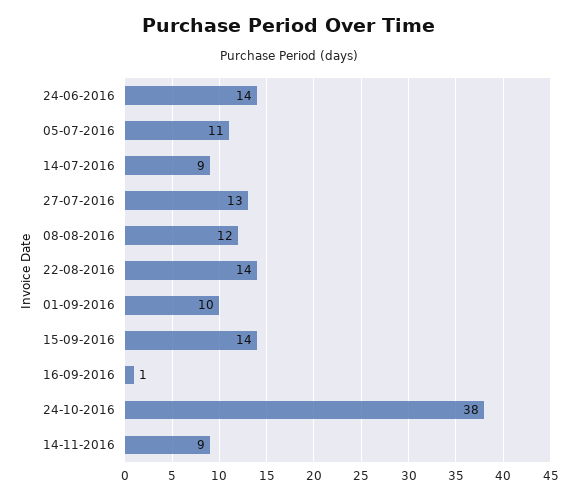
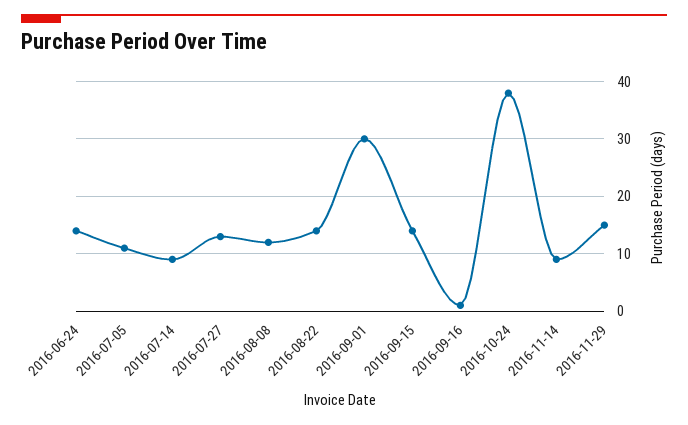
01-09-2016: 10 -> 30
2016-11-29: none -> 15

